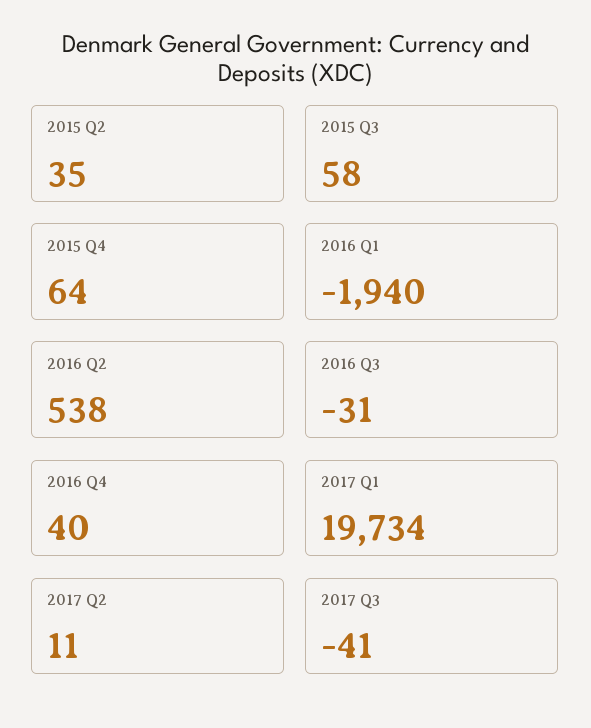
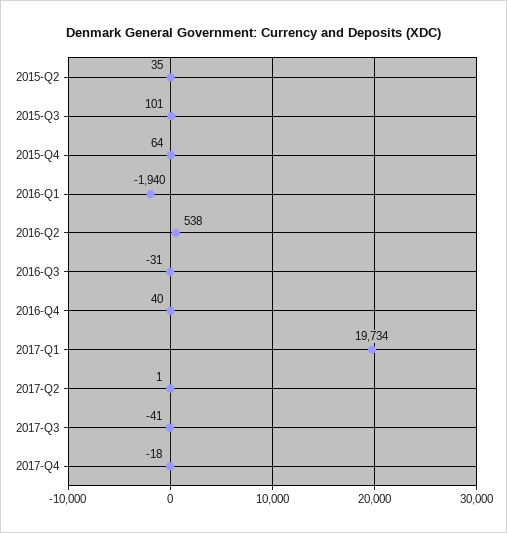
2015 Q3: 58 -> 101
2017 Q2: 11 -> 1
2017-Q4: none -> -18

